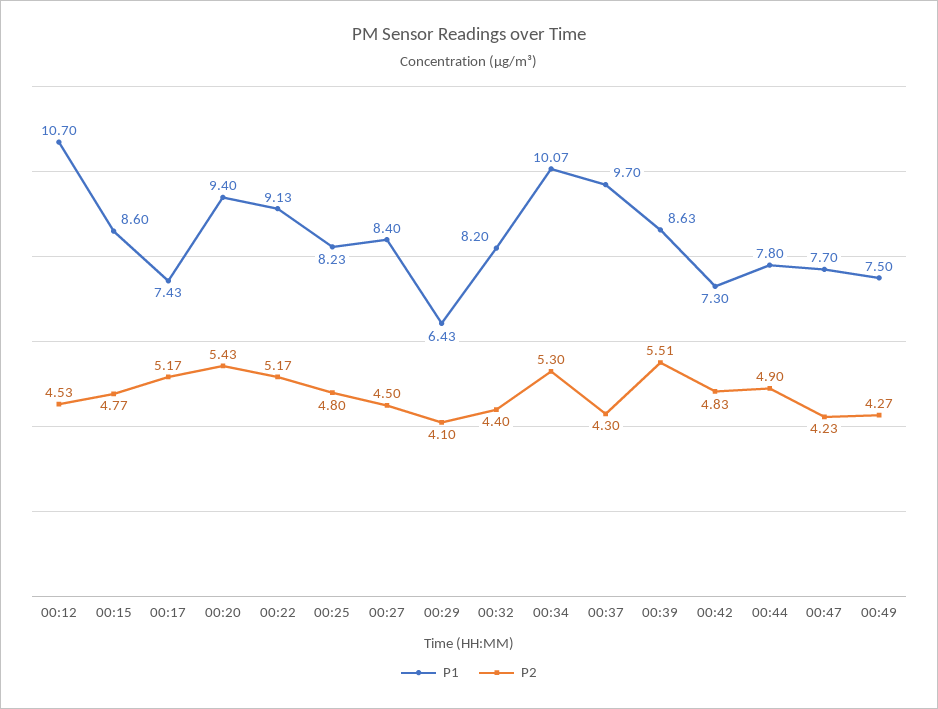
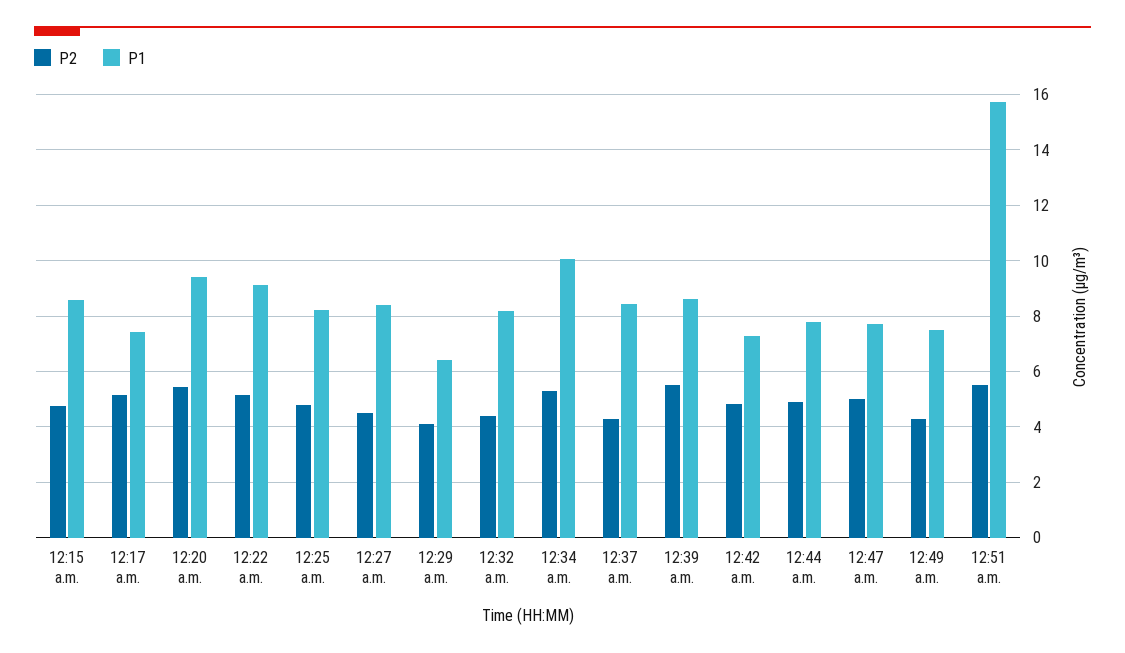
P1, 00:12: 10.7 -> none
P2, 00:12: 4.53 -> none
P1, 00:37: 9.7 -> 8.5
P2, 00:47: 4.23 -> 5
P2, 12:51 a.m.: none -> 5.5
P1, 12:51 a.m.: none -> 15.75

